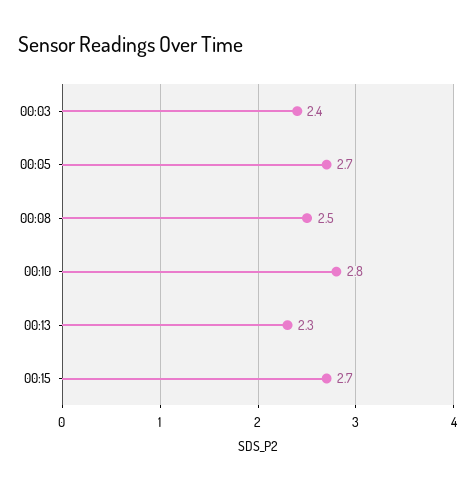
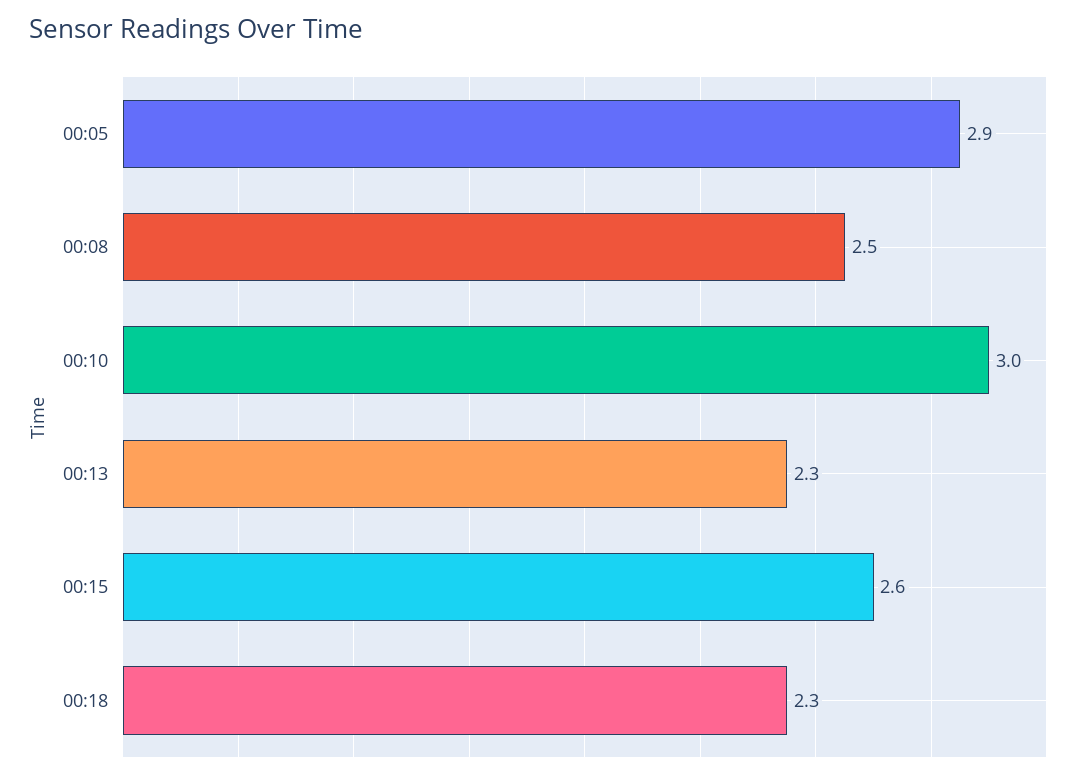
00:03: 2.4 -> none
00:05: 2.7 -> 2.9
00:10: 2.8 -> 3
00:15: 2.7 -> 2.6
00:18: none -> 2.3

